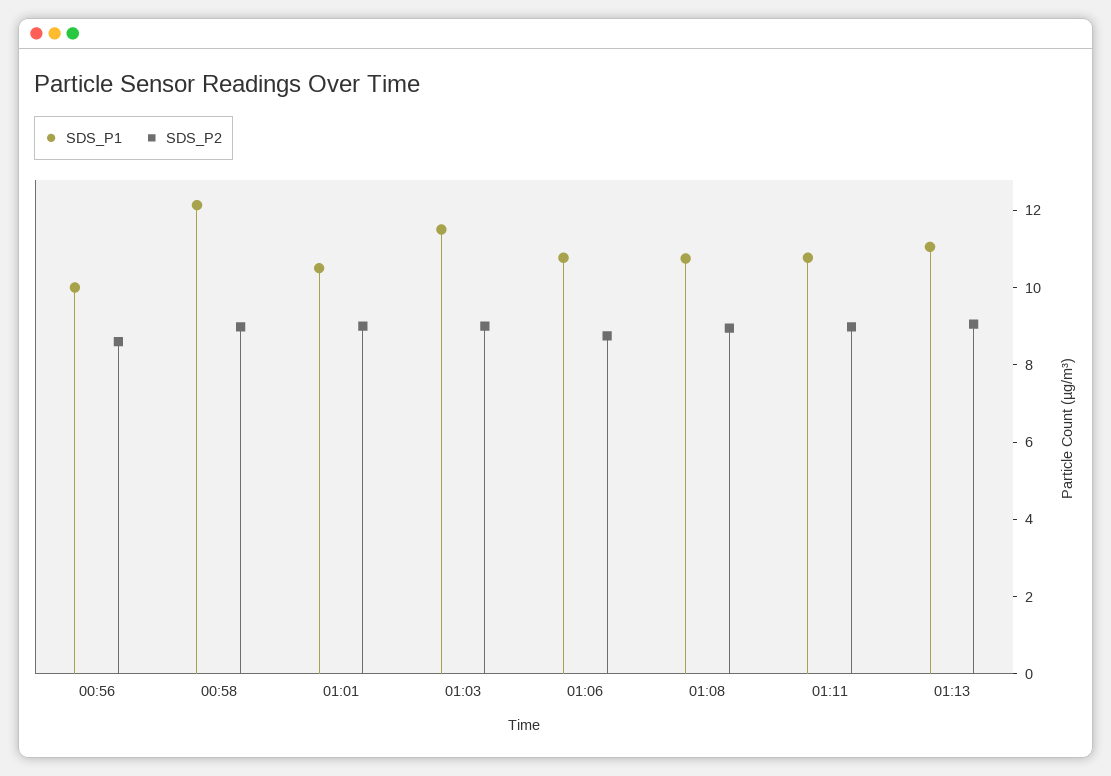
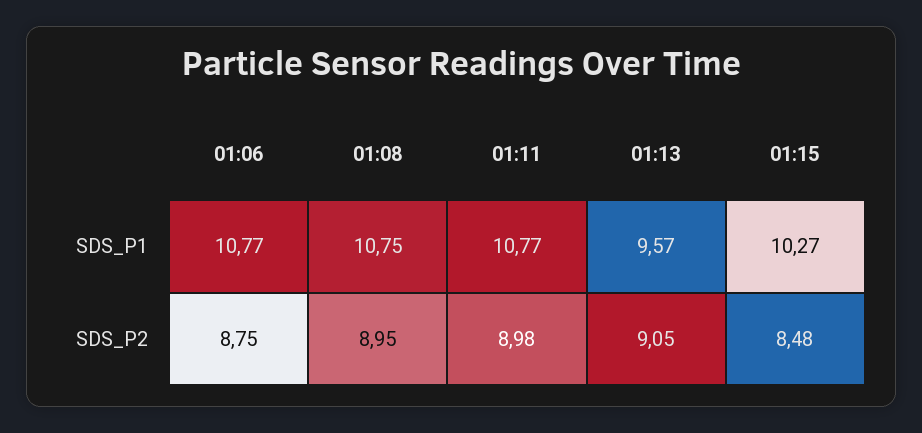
SDS_P1, 00:56: 10 -> none
SDS_P2, 00:56: 8.5 -> none
SDS_P1, 00:58: 12 -> none
SDS_P2, 00:58: 9 -> none
SDS_P1, 01:01: 10.5 -> none
SDS_P2, 01:01: 9 -> none
SDS_P1, 01:03: 11.5 -> none
SDS_P2, 01:03: 9 -> none
SDS_P1, 01:13: 11 -> 9.57
SDS_P1, 01:15: none -> 10.27
SDS_P2, 01:15: none -> 8.48

